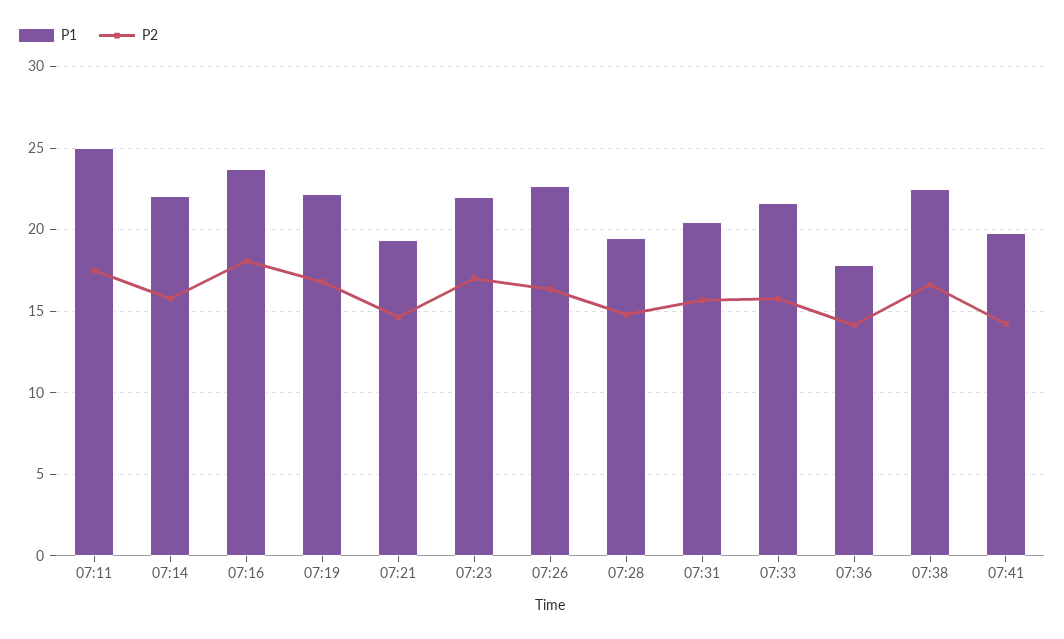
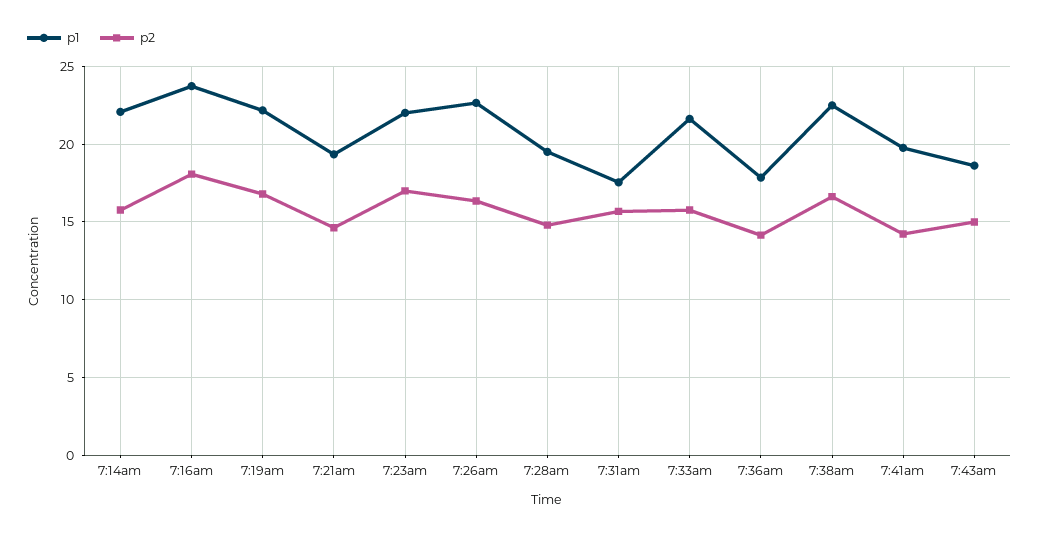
P1, 07:11: 25 -> none
P2, 07:11: 17.5 -> none
P1, 07:31: 20.5 -> 17.5
P1, 7:43am: none -> 18.5
P2, 7:43am: none -> 15

